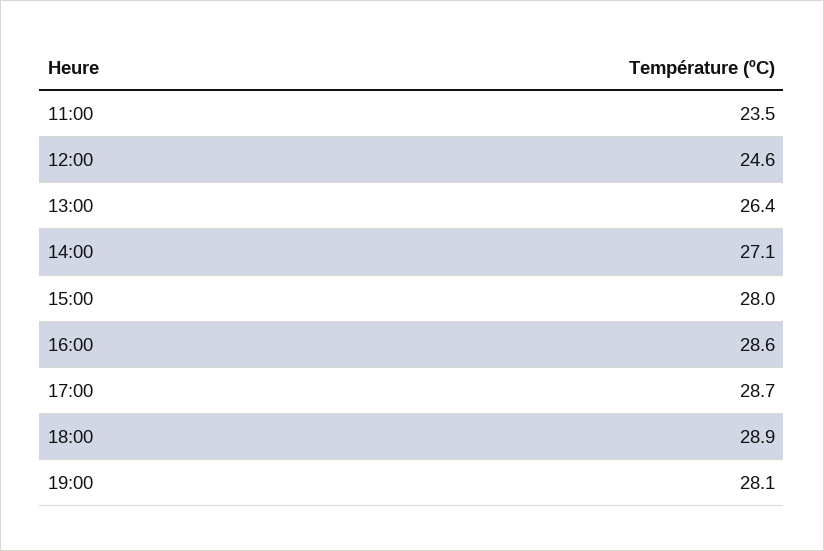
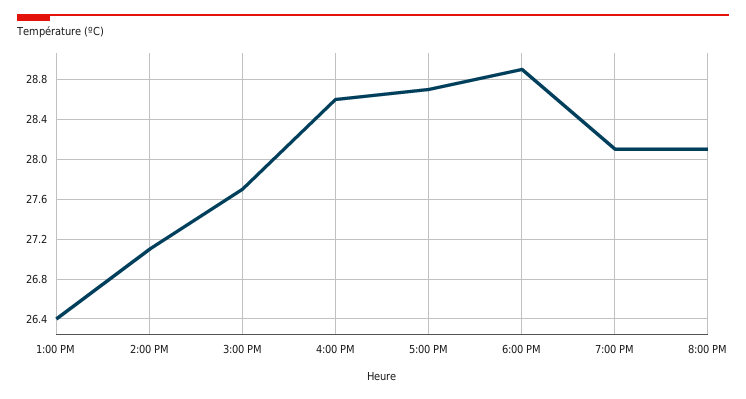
11:00: 23.5 -> none
12:00: 24.6 -> none
15:00: 28 -> 27.7
8:00 PM: none -> 28.1

